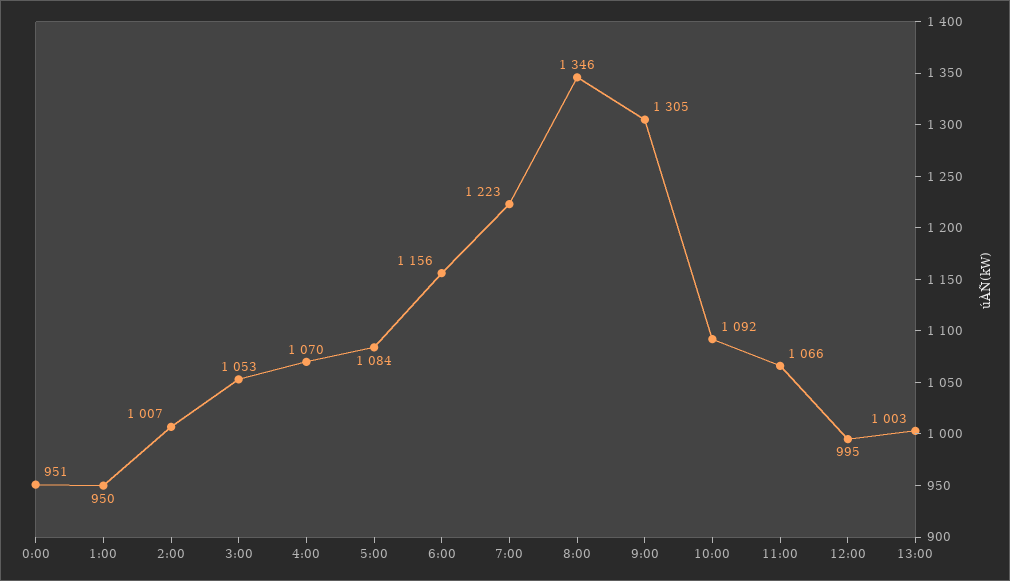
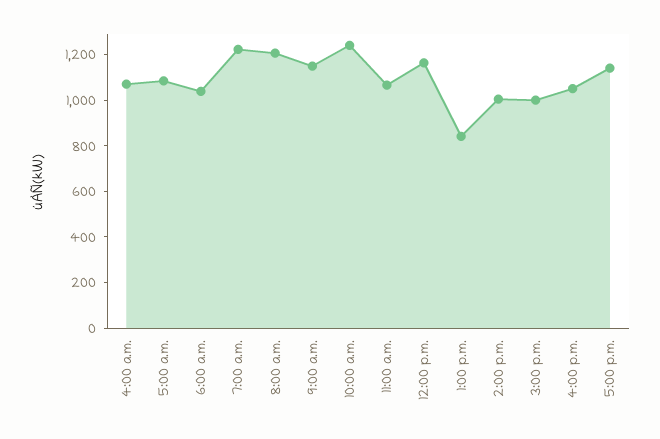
0:00: 951 -> none
1:00: 950 -> none
2:00: 1007 -> none
3:00: 1053 -> none
6:00: 1156 -> 1050
8:00: 1346 -> 1200
9:00: 1305 -> 1150
10:00: 1092 -> 1250
12:00: 995 -> 1150
13:00: 1003 -> 850
2:00 p.m.: none -> 1000
3:00 p.m.: none -> 1000
4:00 p.m.: none -> 1050
5:00 p.m.: none -> 1150

